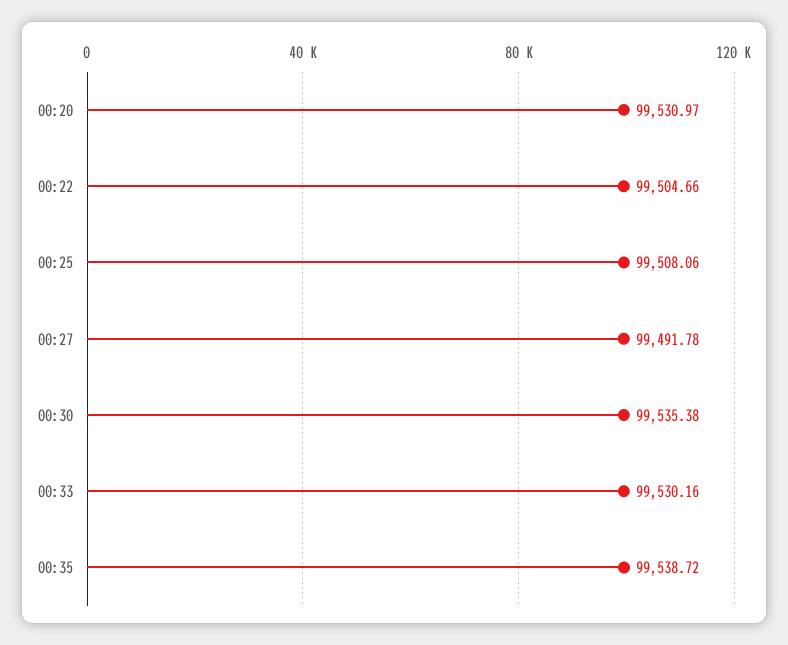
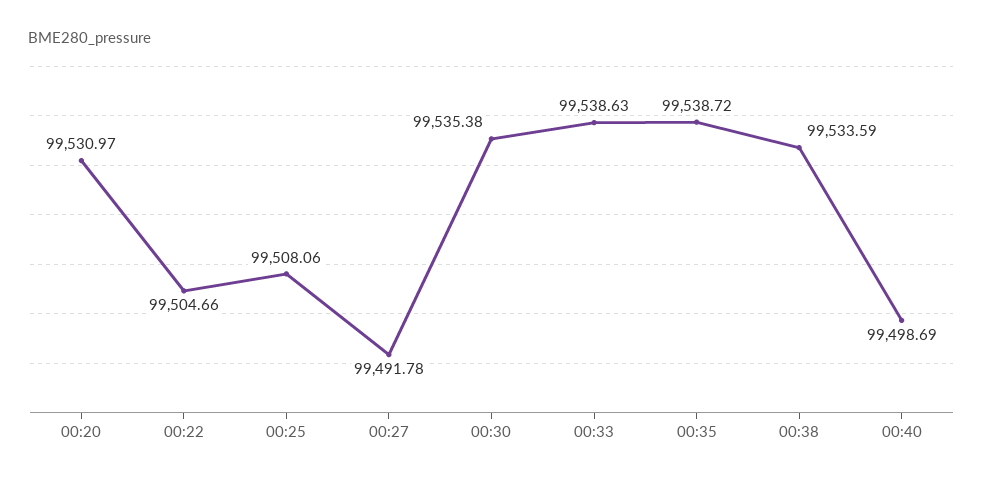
00:33: 99530.16 -> 99538.63
00:38: none -> 99533.59
00:40: none -> 99498.69

